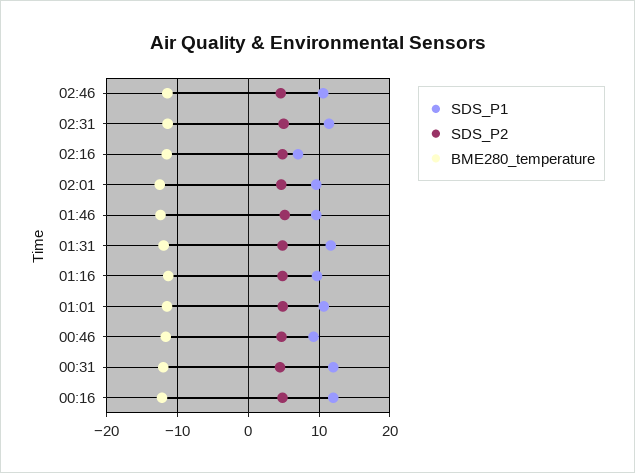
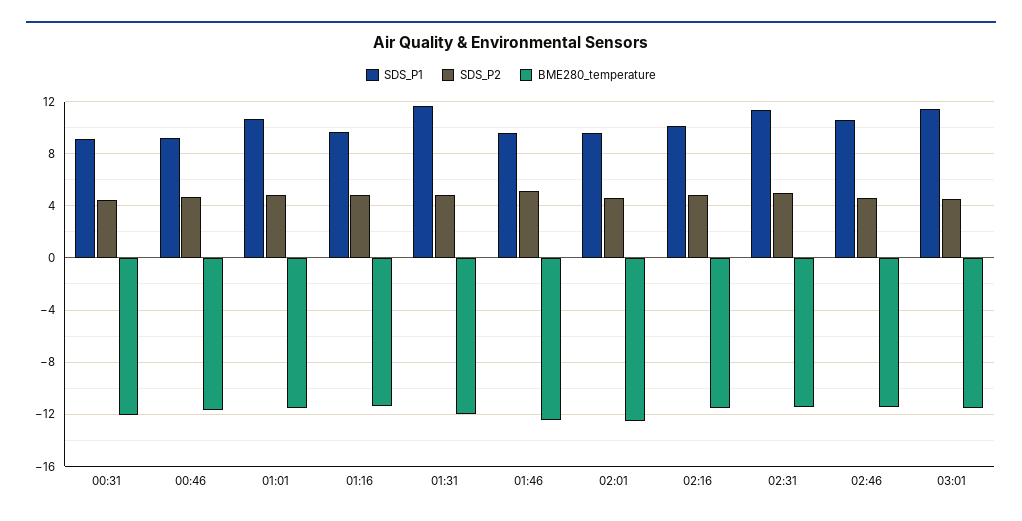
SDS_P1, 02:16: 7 -> 10
SDS_P1, 00:31: 12 -> 9
SDS_P1, 00:16: 12 -> none
SDS_P2, 00:16: 5 -> none
BME280_temperature, 00:16: -12 -> none
SDS_P1, 03:01: none -> 11.5
SDS_P2, 03:01: none -> 4.5
BME280_temperature, 03:01: none -> -11.5

